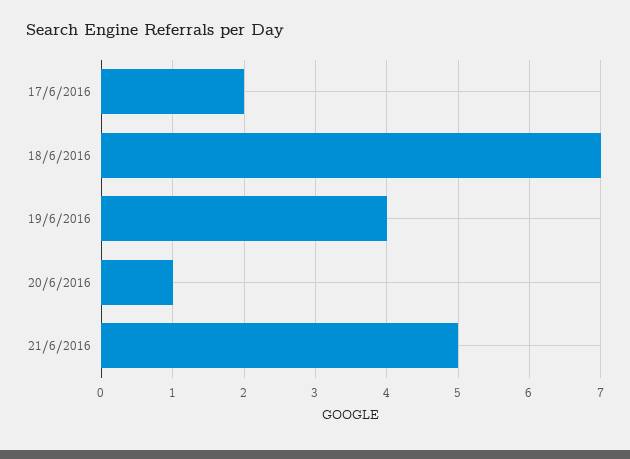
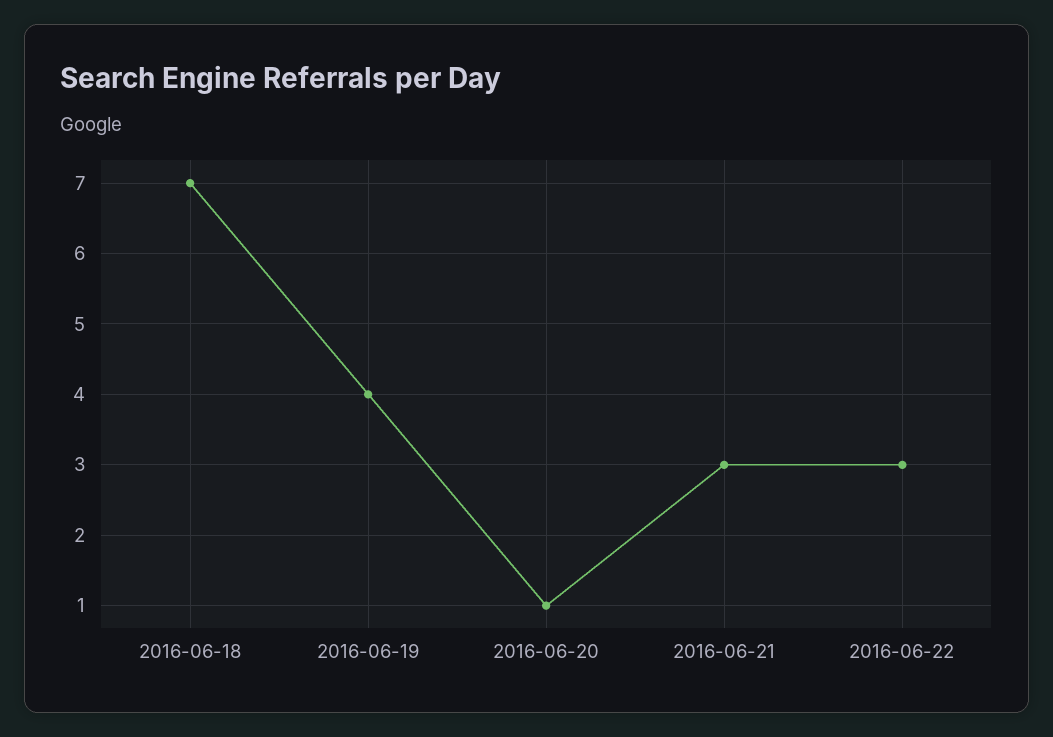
17/6/2016: 2 -> none
21/6/2016: 5 -> 3
2016-06-22: none -> 3

